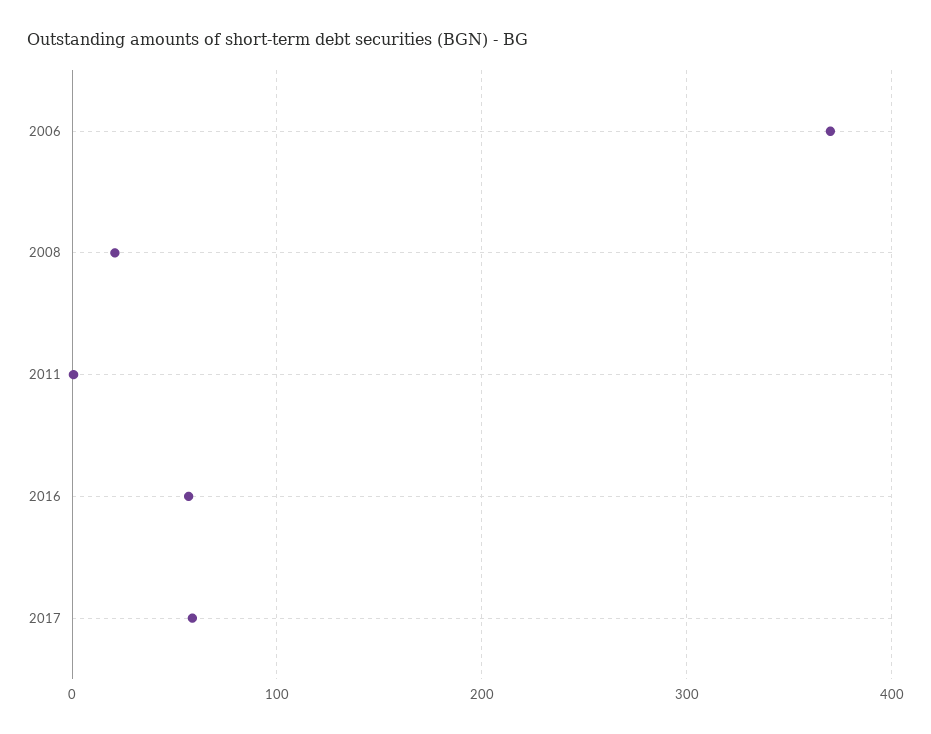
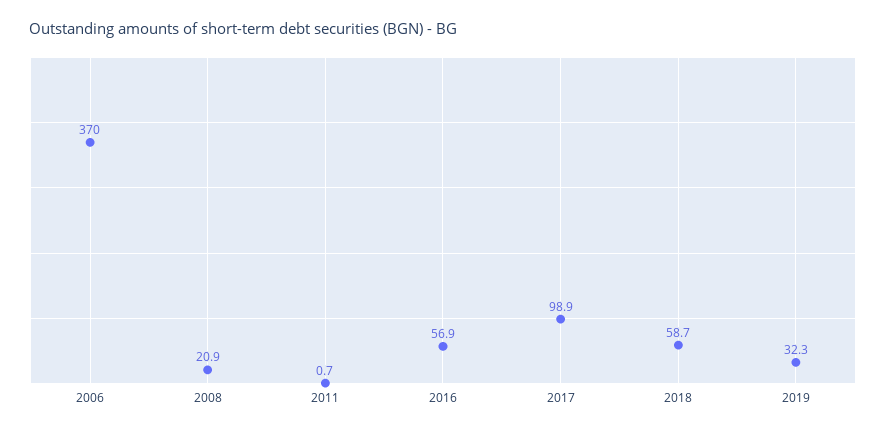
2017: 60 -> 98.9
2018: none -> 58.7
2019: none -> 32.3

